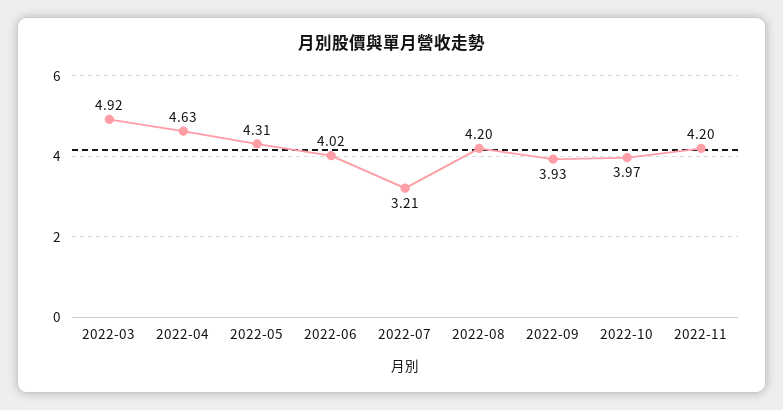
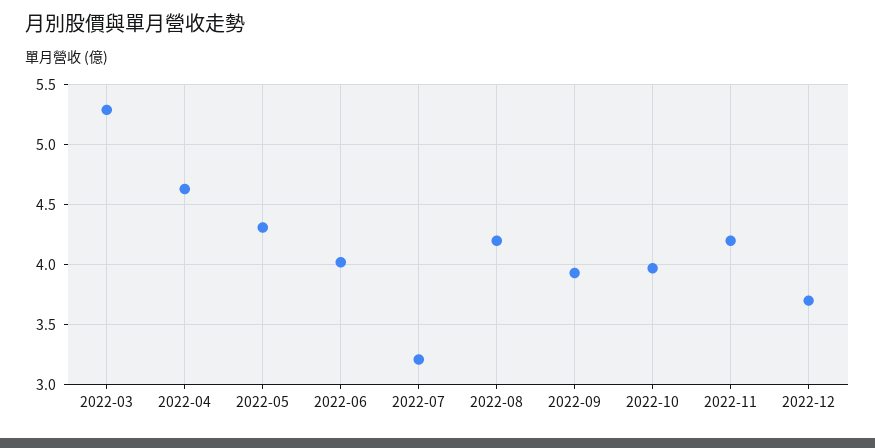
2022-03: 4.92 -> 5.3
2022-12: none -> 3.7

